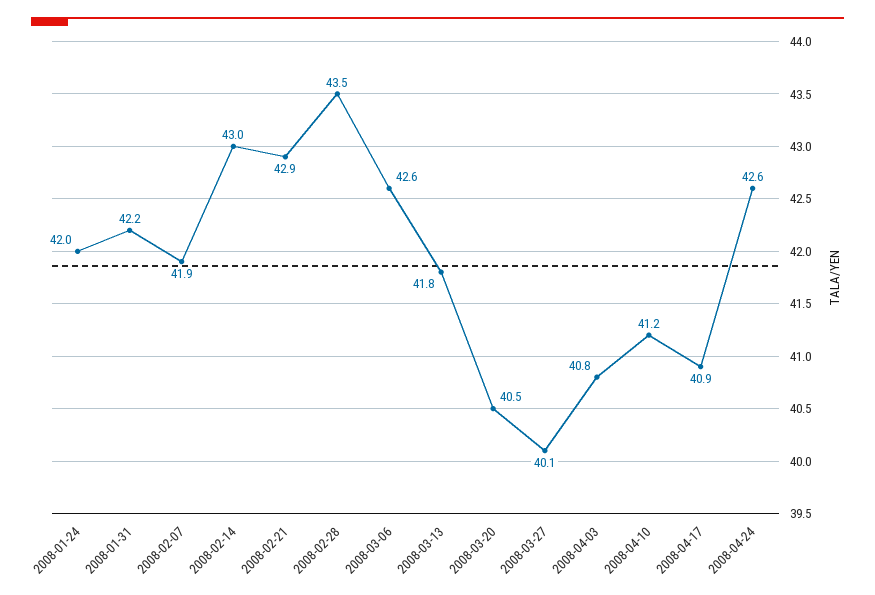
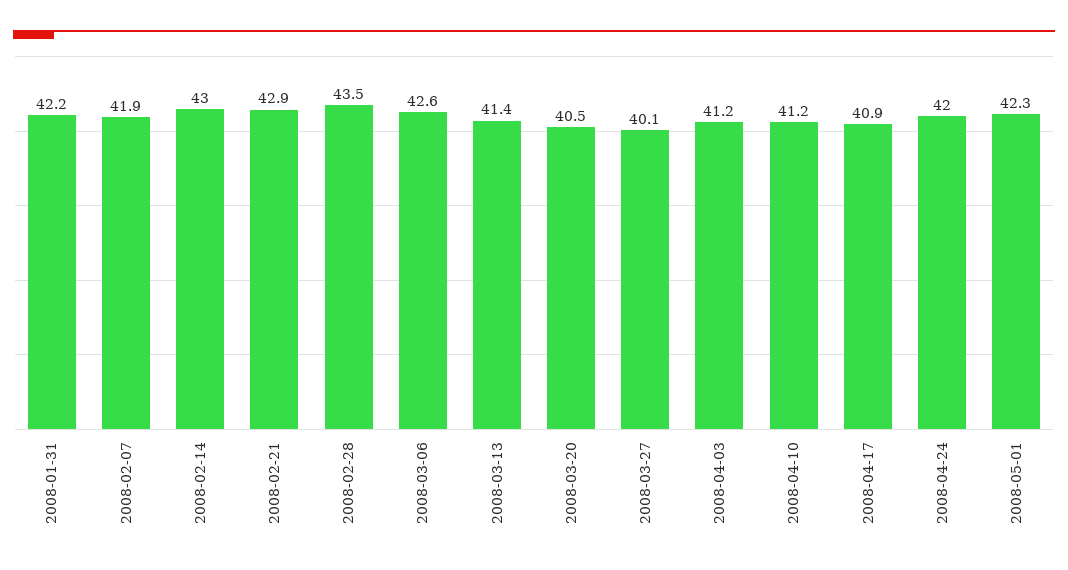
2008-01-24: 42 -> none
2008-03-13: 41.8 -> 41.4
2008-04-03: 40.8 -> 41.2
2008-04-24: 42.6 -> 42
2008-05-01: none -> 42.3

